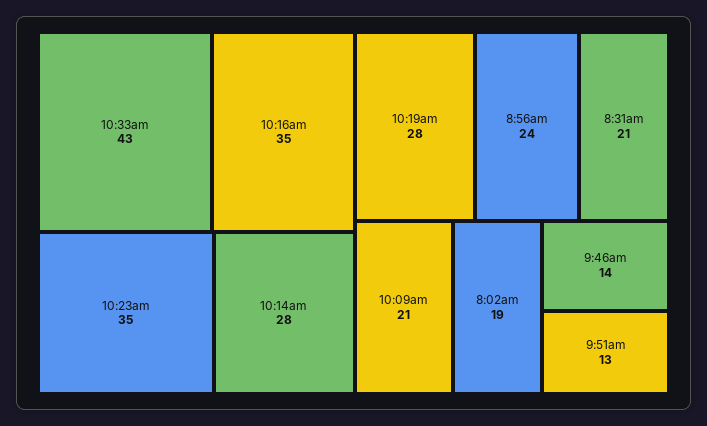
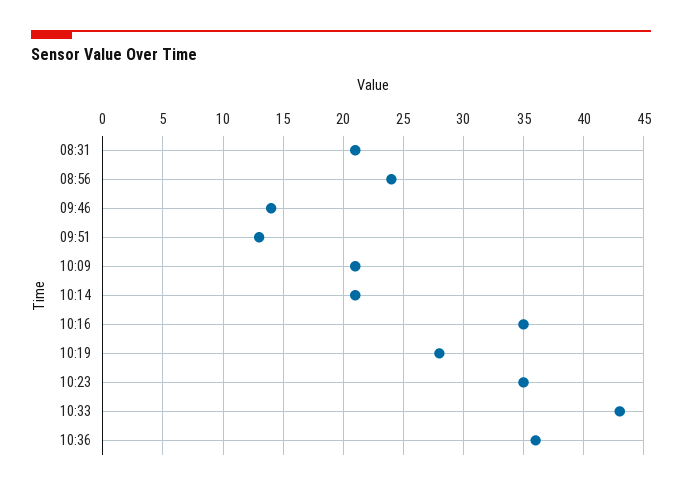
10:14am: 28 -> 21
8:02am: 19 -> none
10:36: none -> 36

